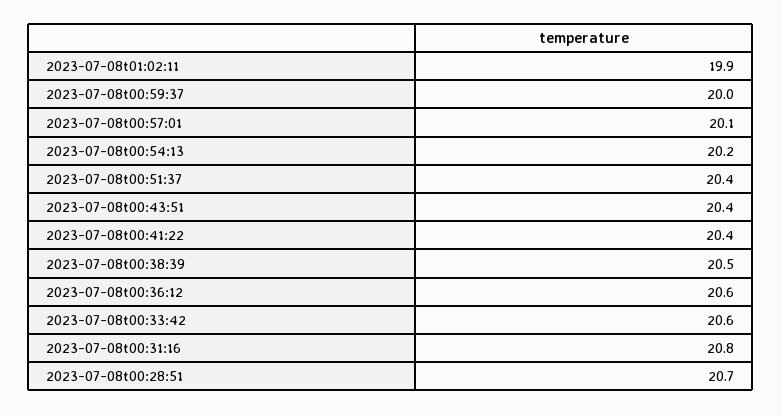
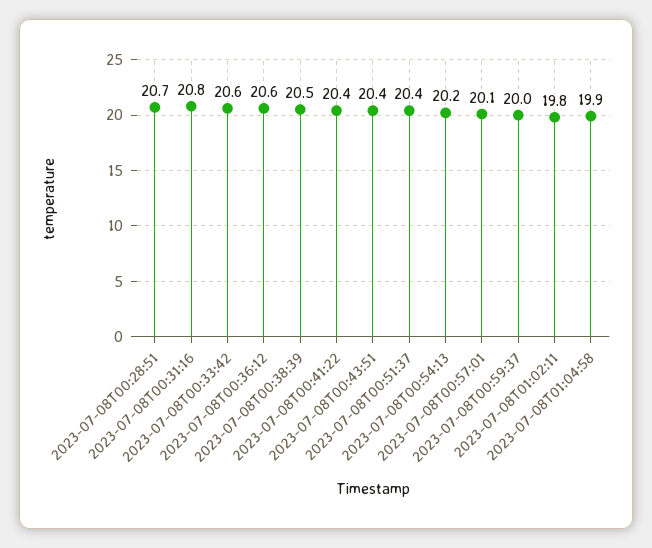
2023-07-08t01:02:11: 19.9 -> 19.8
2023-07-08T01:04:58: none -> 19.9

